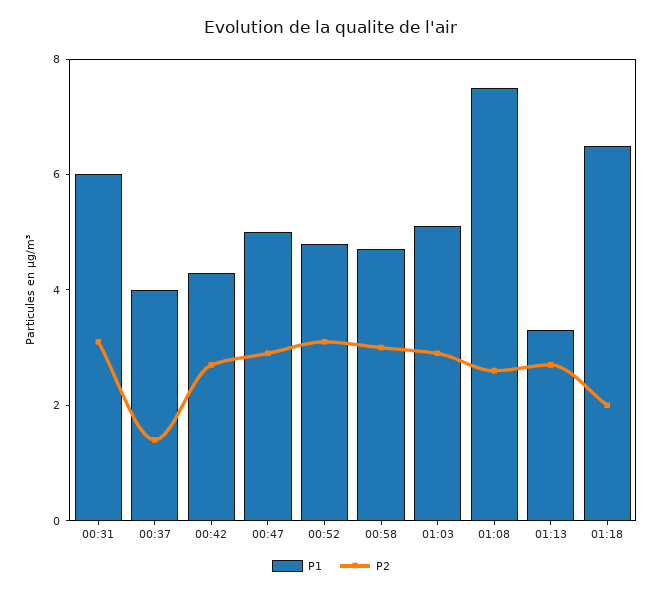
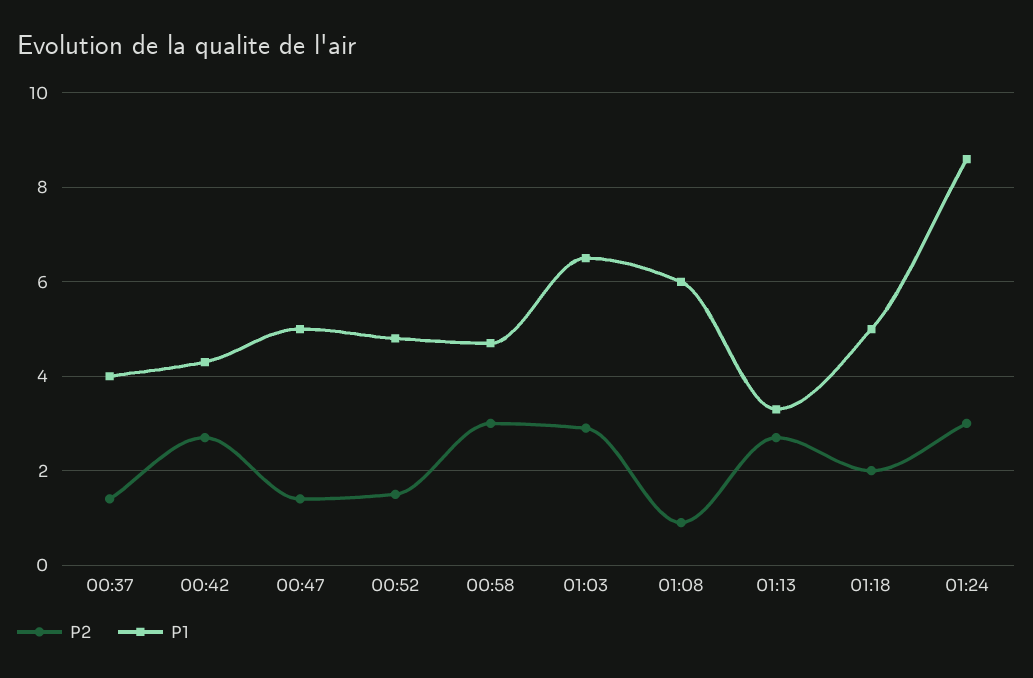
P1, 00:31: 6 -> none
P2, 00:31: 3 -> none
P2, 00:47: 3 -> 1.5
P2, 00:52: 3 -> 1.5
P1, 01:03: 5 -> 6.5
P1, 01:08: 7.5 -> 6
P2, 01:08: 2.5 -> 1
P1, 01:18: 6.5 -> 5
P2, 01:24: none -> 3
P1, 01:24: none -> 8.5

